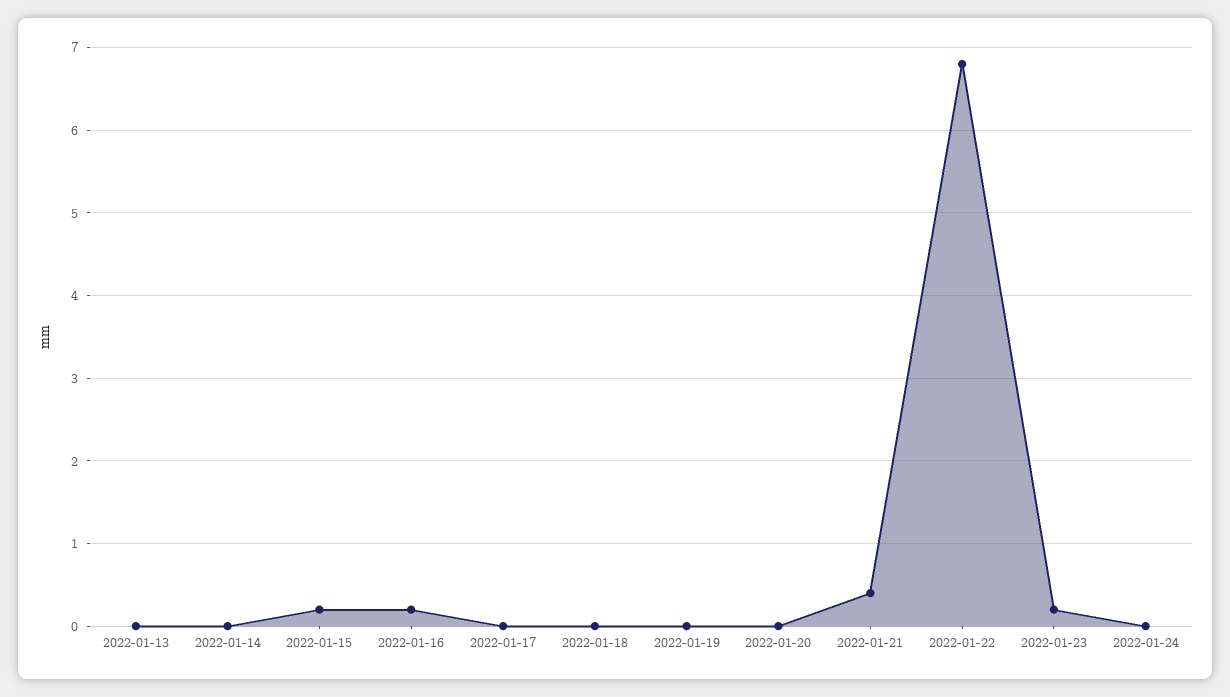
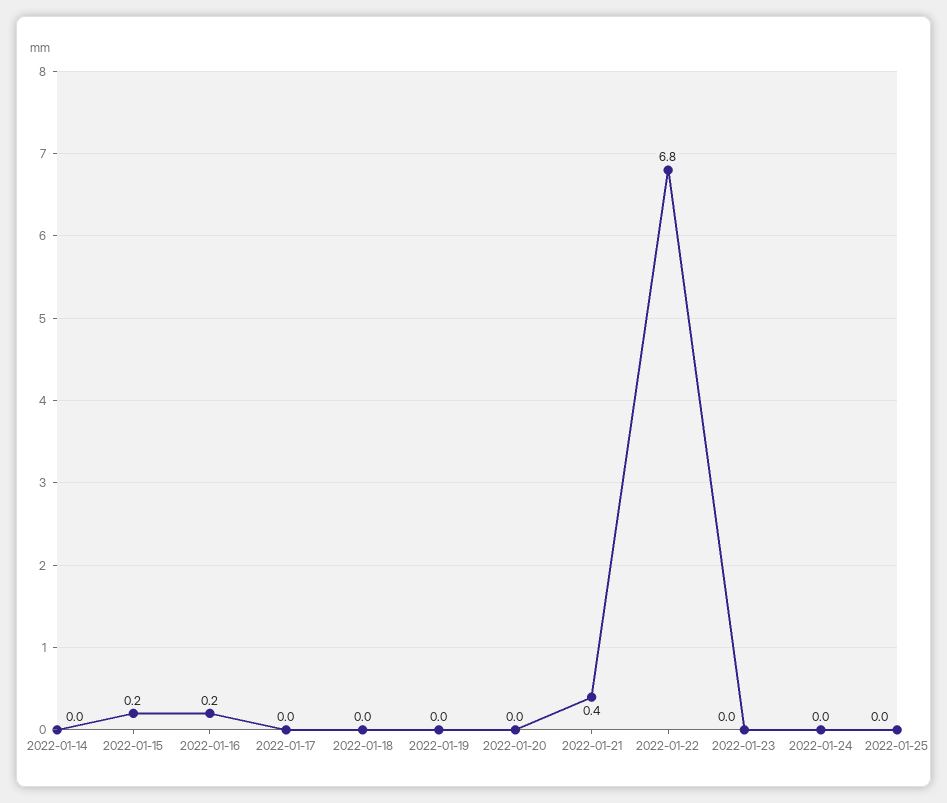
2022-01-13: 0 -> none
2022-01-23: 0.2 -> 0
2022-01-25: none -> 0

